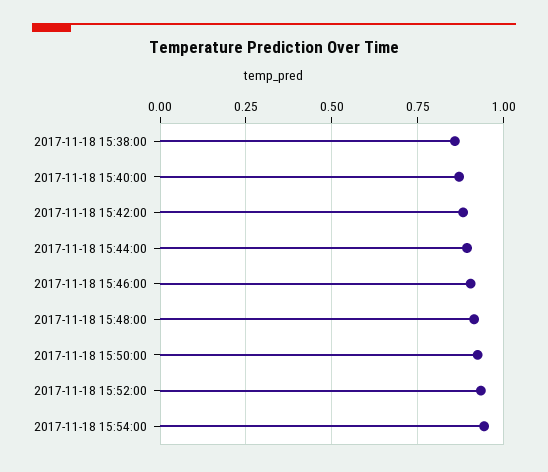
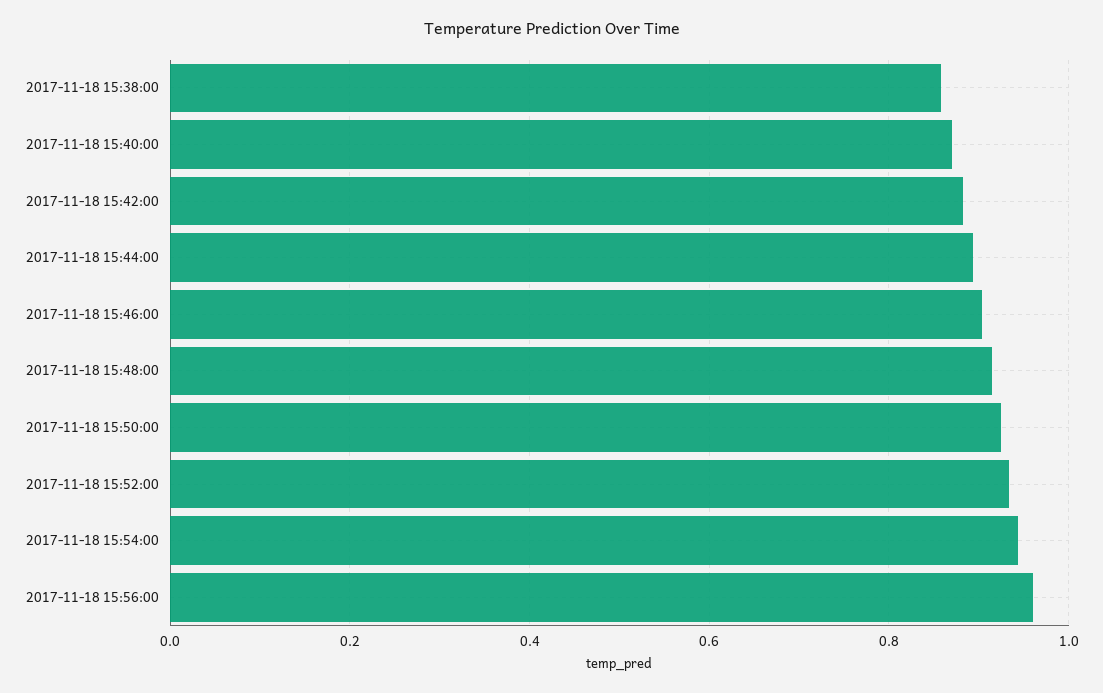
2017-11-18 15:56:00: none -> 0.96

